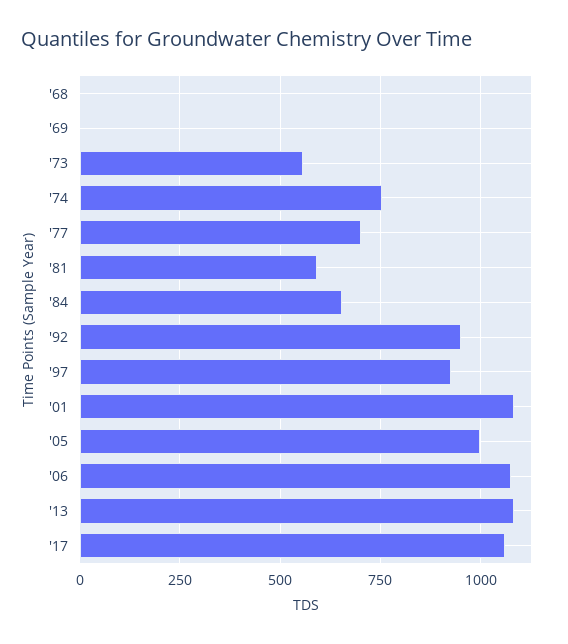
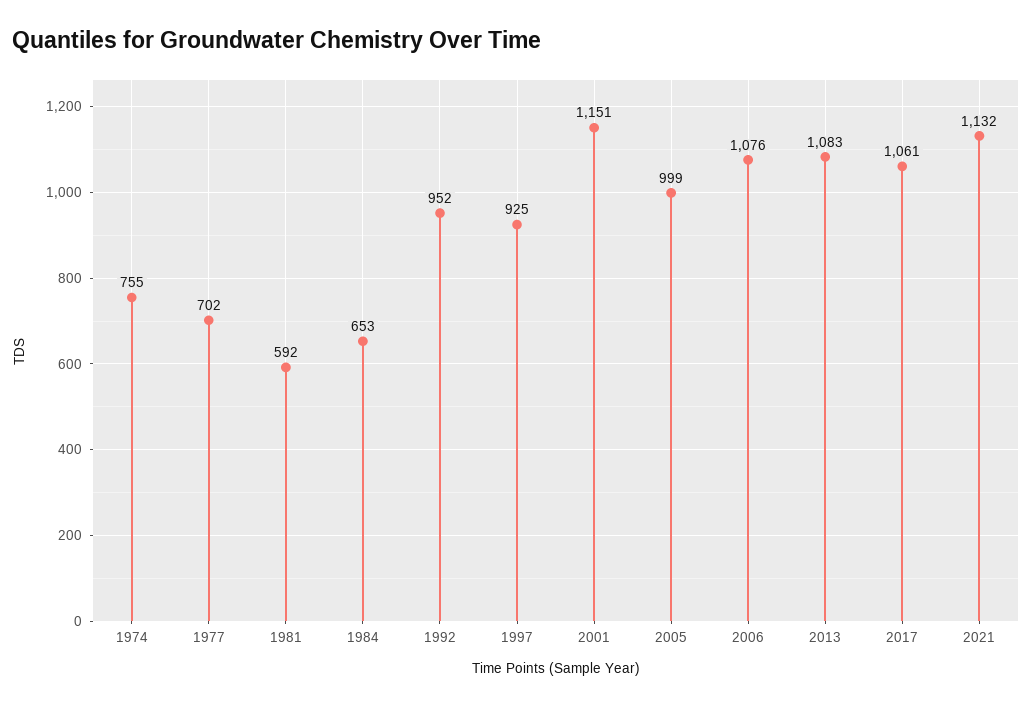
'68: 0 -> none
'69: 0 -> none
'73: 550 -> none
'01: 1075 -> 1151
2021: none -> 1132

